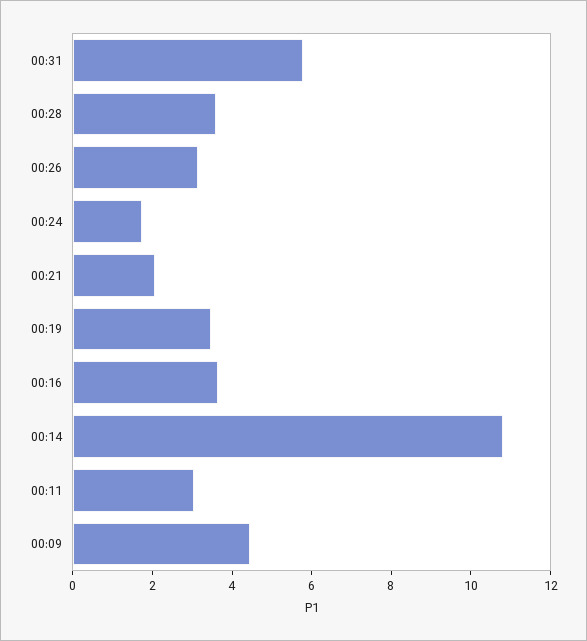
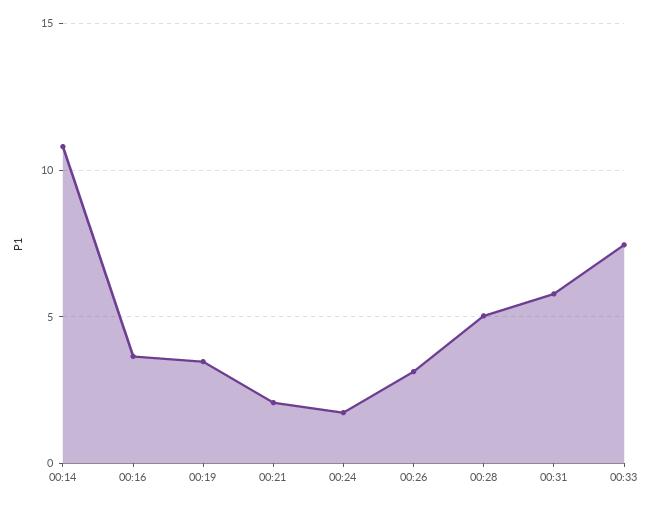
00:28: 3.5 -> 5
00:11: 3 -> none
00:09: 4.5 -> none
00:33: none -> 7.5

